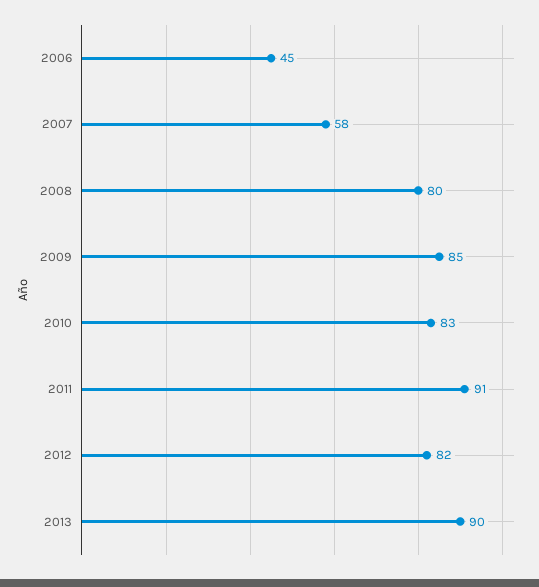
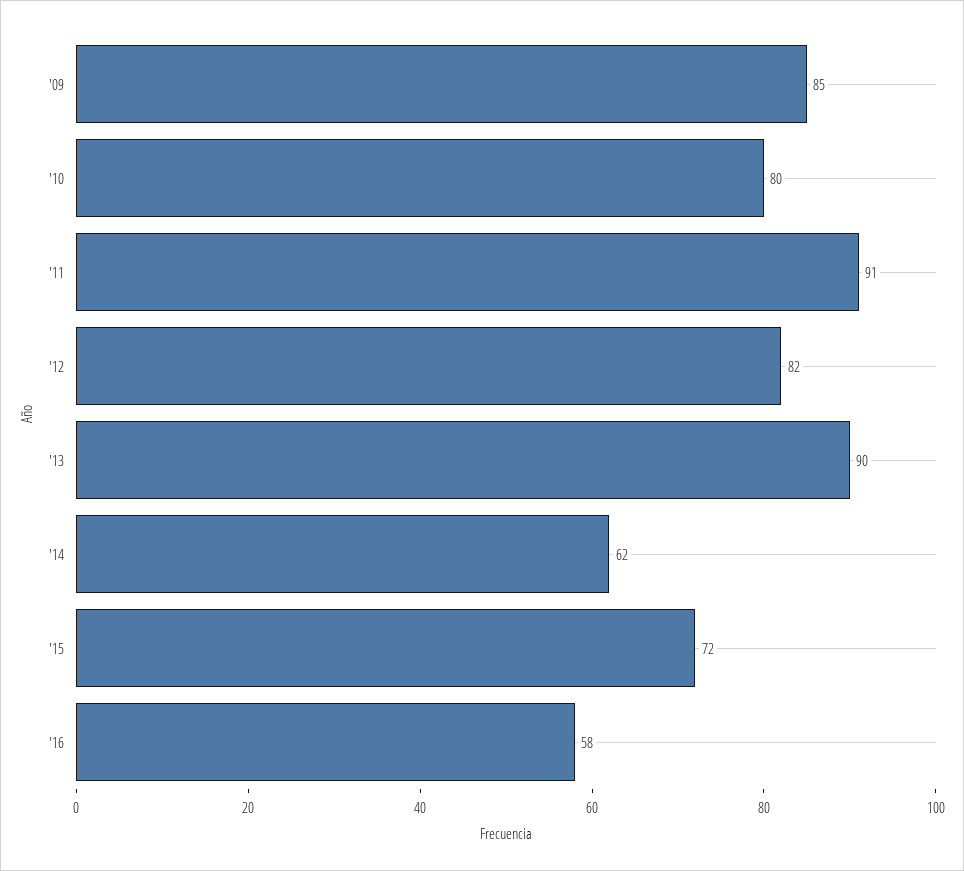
2006: 45 -> none
2007: 58 -> none
2008: 80 -> none
2010: 83 -> 80
'14: none -> 62
'15: none -> 72
'16: none -> 58

